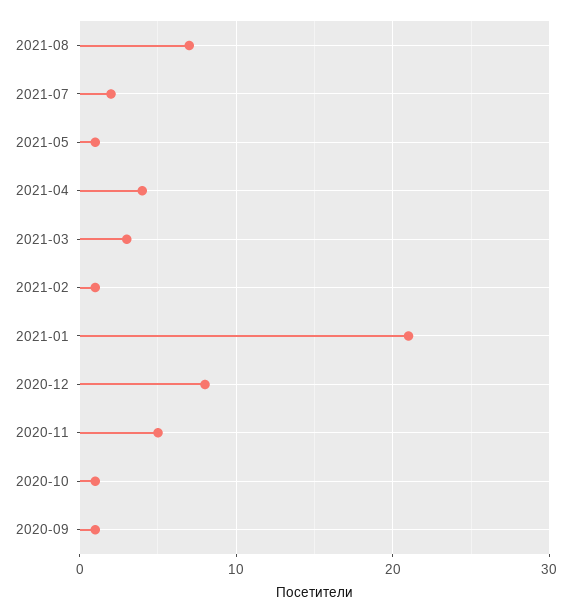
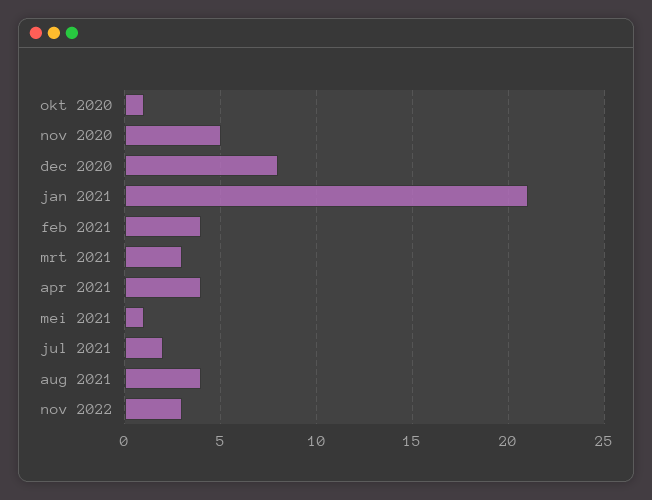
2021-08: 7 -> 4
2021-02: 1 -> 4
2020-09: 1 -> none
nov 2022: none -> 3

